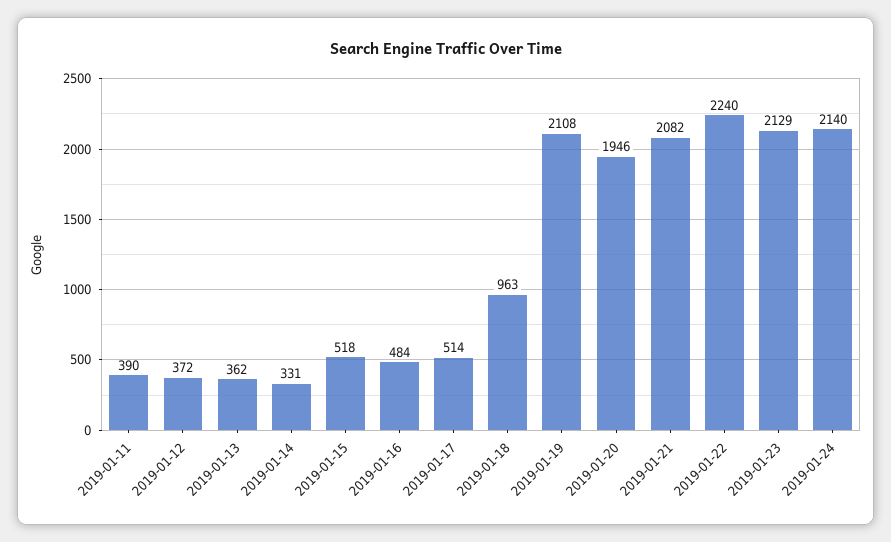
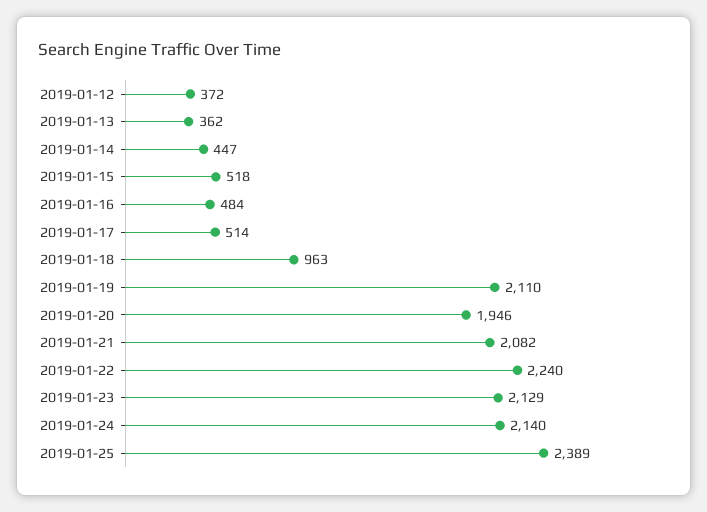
2019-01-11: 390 -> none
2019-01-14: 331 -> 447
2019-01-19: 2108 -> 2110
2019-01-25: none -> 2389

